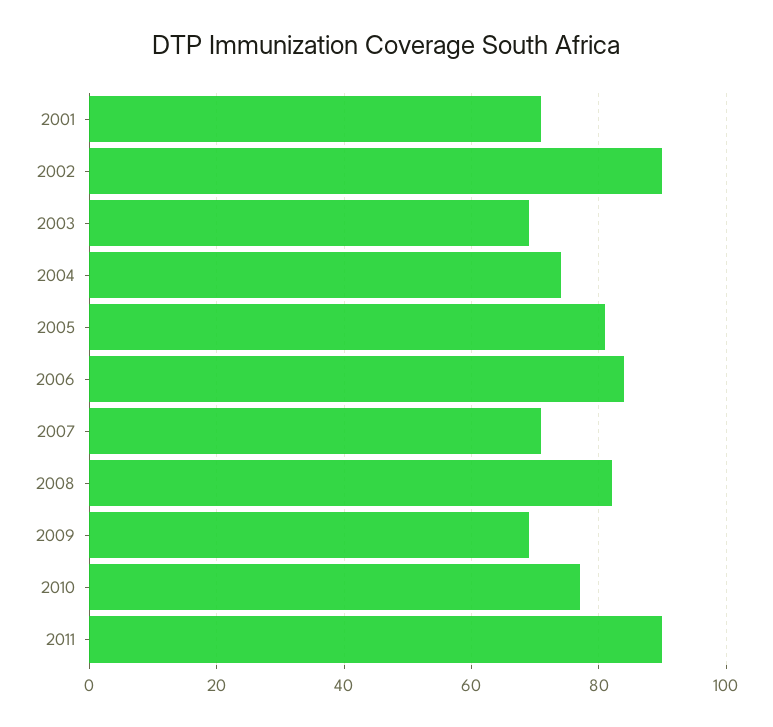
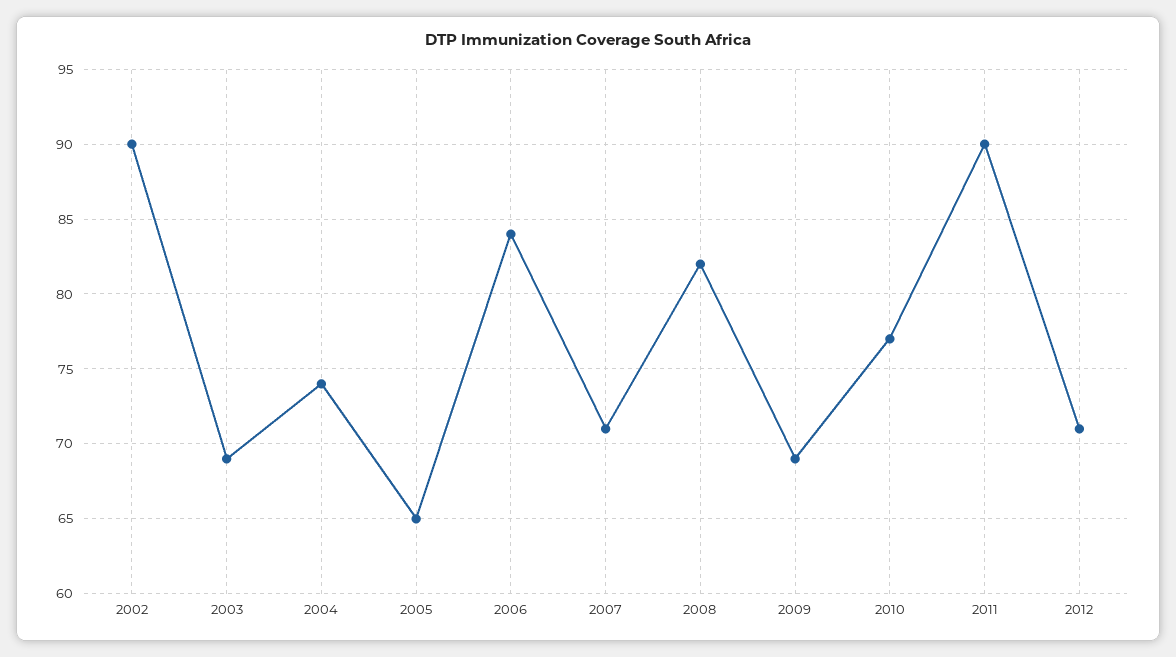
2001: 70 -> none
2005: 80 -> 65
2012: none -> 71

